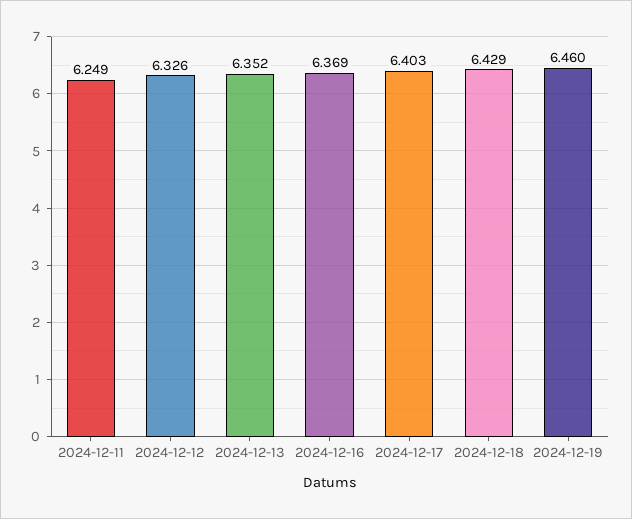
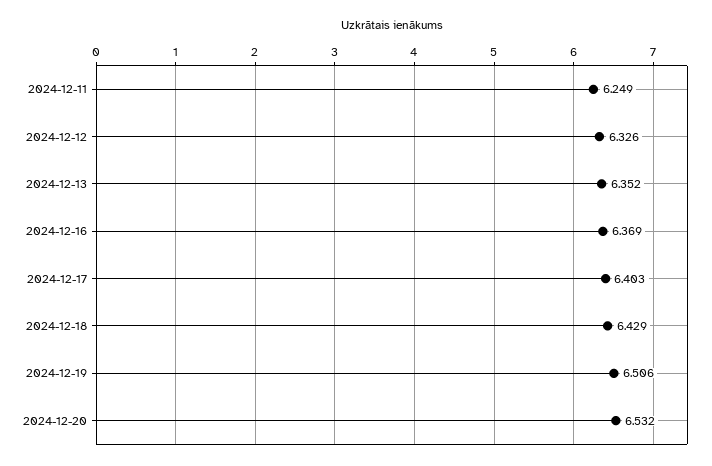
2024-12-19: 6.46 -> 6.506
2024-12-20: none -> 6.532

